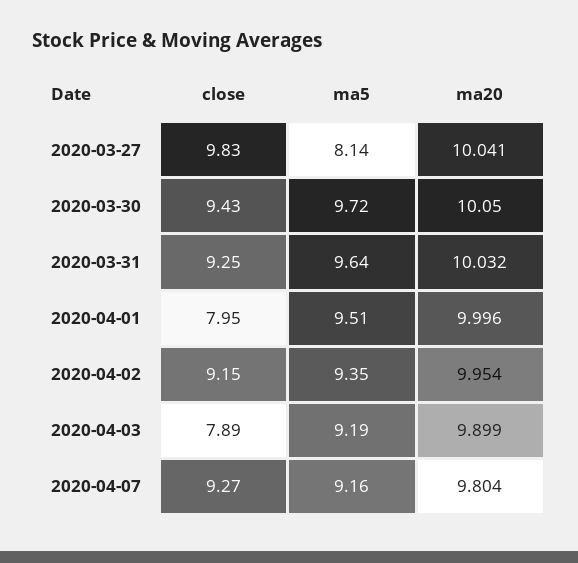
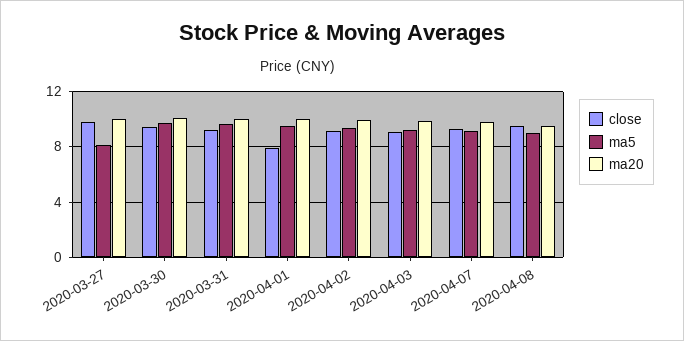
close, 2020-04-03: 7.89 -> 9
close, 2020-04-08: none -> 9.5
ma5, 2020-04-08: none -> 9
ma20, 2020-04-08: none -> 9.5

